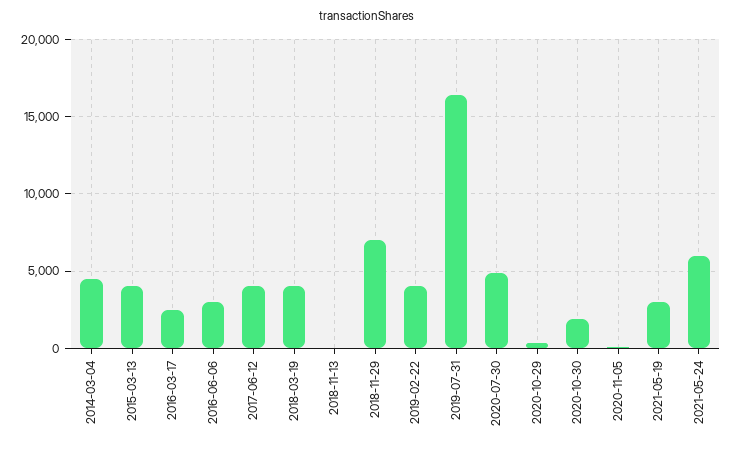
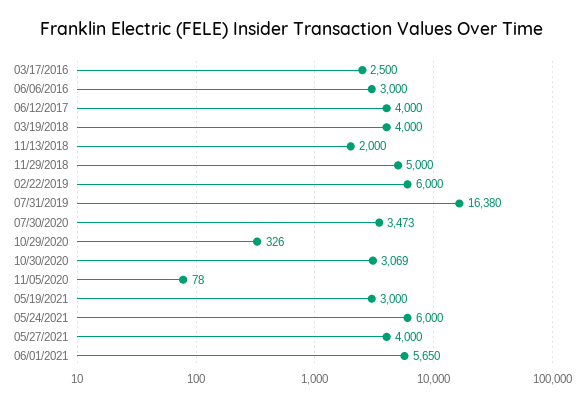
2014-03-04: 4500 -> none
2015-03-13: 4000 -> none
2018-11-13: 0 -> 2000
2018-11-29: 7000 -> 5000
2019-02-22: 4000 -> 6000
2020-07-30: 5000 -> 3473
2020-10-30: 2000 -> 3069
05/27/2021: none -> 4000
06/01/2021: none -> 5650

